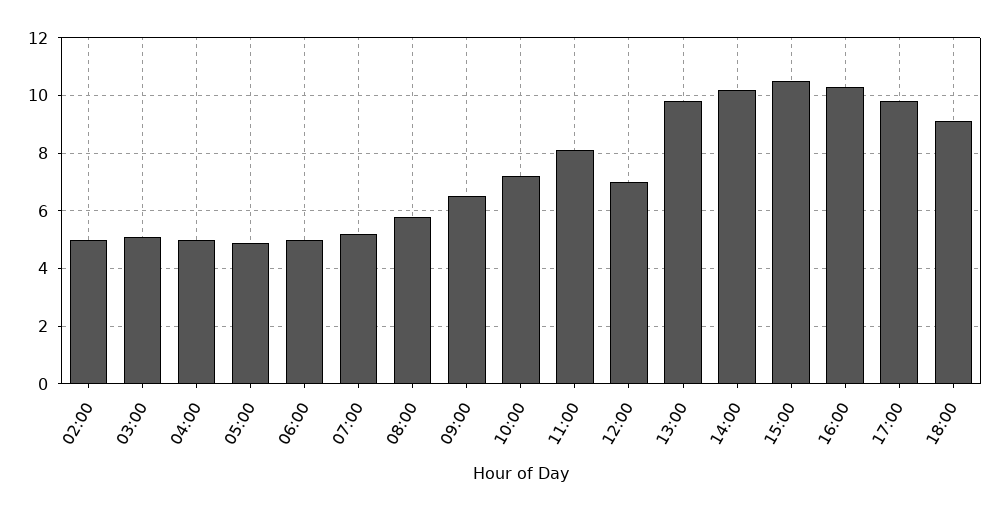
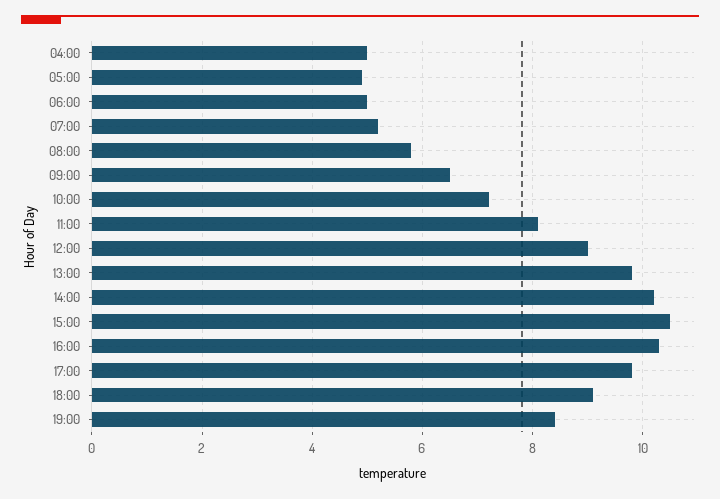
02:00: 5 -> none
03:00: 5 -> none
12:00: 7 -> 9
19:00: none -> 8.5

